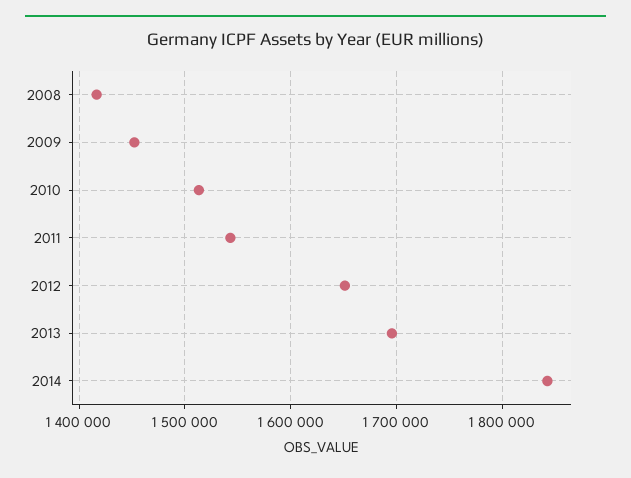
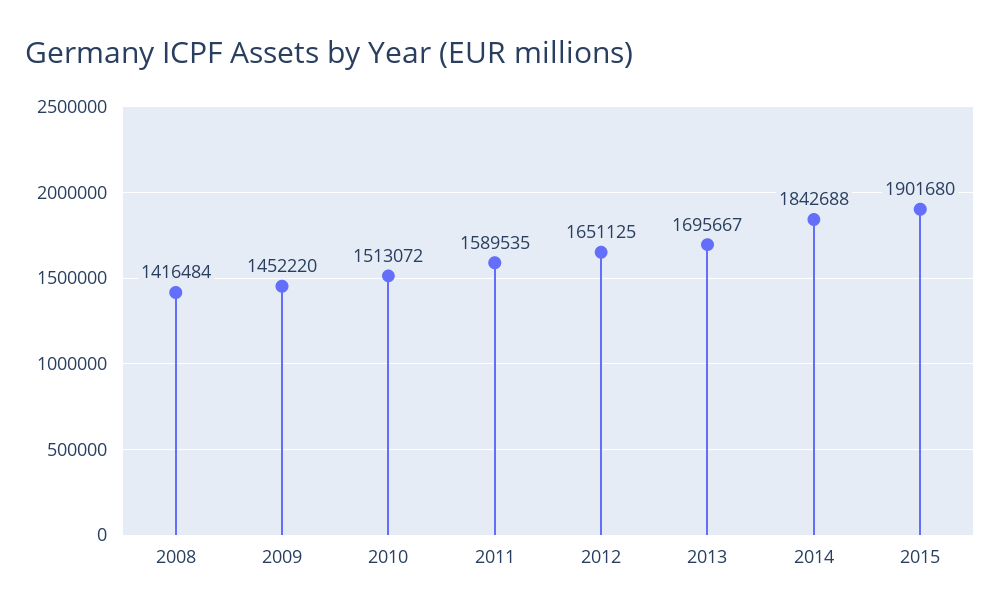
2011: 1540000 -> 1589535
2015: none -> 1901680

